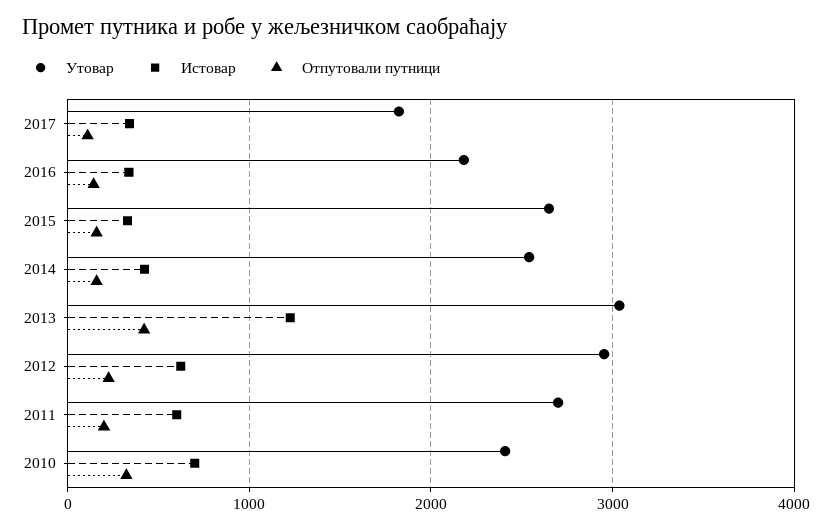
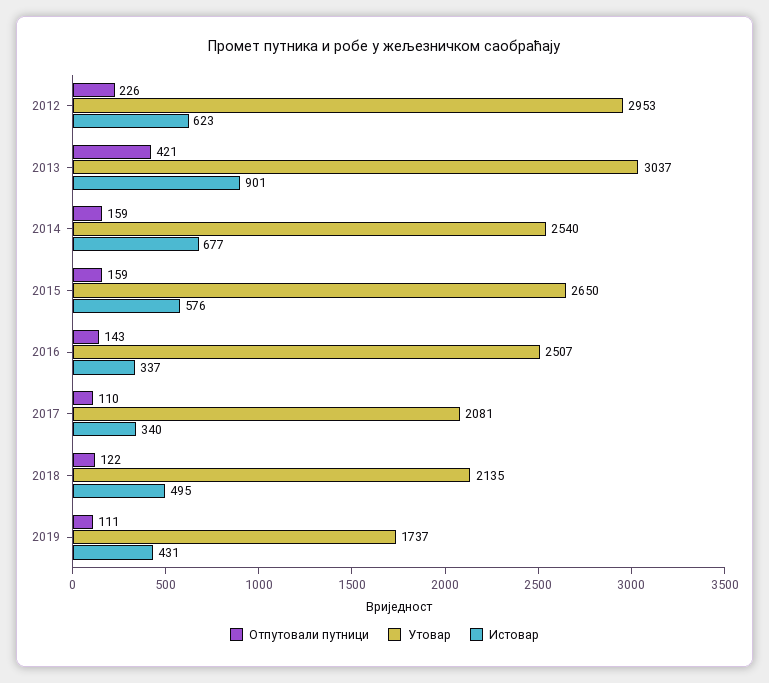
Утовар, 2017: 1800 -> 2081
Утовар, 2016: 2200 -> 2507
Истовар, 2015: 300 -> 576
Истовар, 2014: 400 -> 677
Истовар, 2013: 1200 -> 901
Утовар, 2011: 2700 -> none
Истовар, 2011: 600 -> none
Отпутовали путници, 2011: 200 -> none
Утовар, 2010: 2400 -> none
Истовар, 2010: 700 -> none
Отпутовали путници, 2010: 300 -> none
Отпутовали путници, 2018: none -> 122
Утовар, 2018: none -> 2135
Истовар, 2018: none -> 495
Отпутовали путници, 2019: none -> 111
Утовар, 2019: none -> 1737
Истовар, 2019: none -> 431

